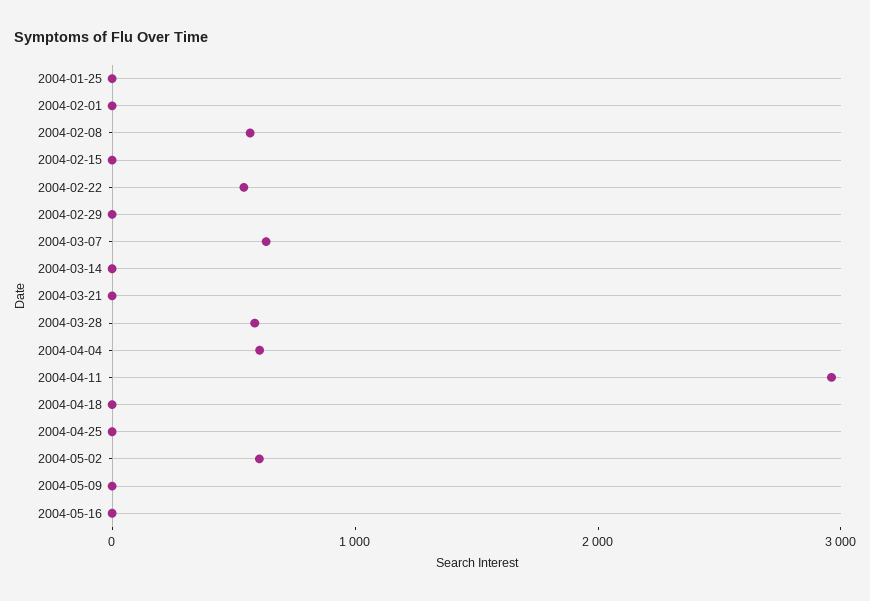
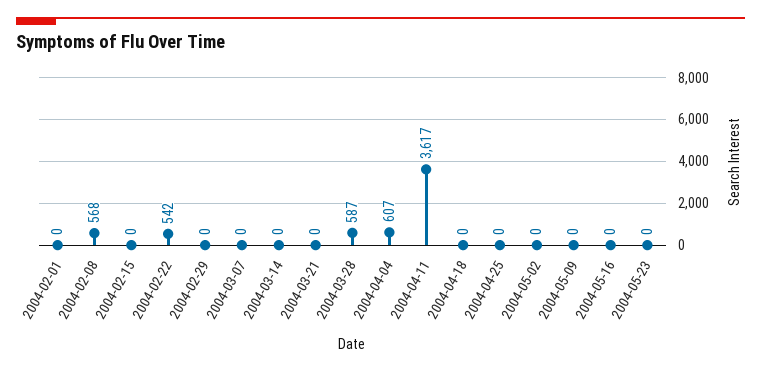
2004-01-25: 0 -> none
2004-03-07: 600 -> 0
2004-04-11: 3000 -> 3617
2004-05-02: 600 -> 0
2004-05-23: none -> 0

